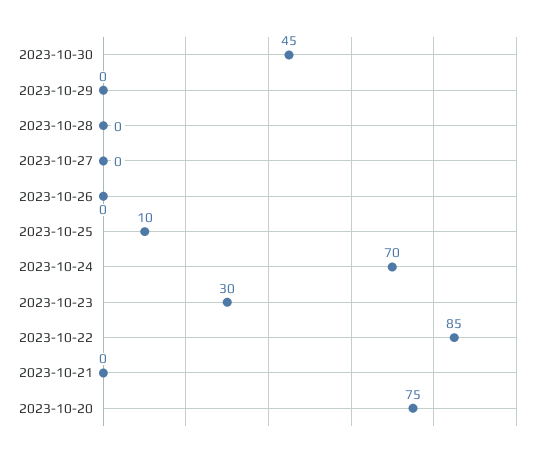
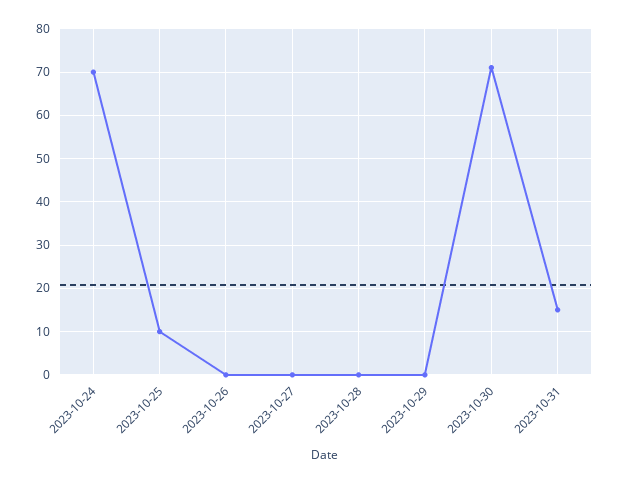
2023-10-30: 45 -> 70
2023-10-23: 30 -> none
2023-10-22: 85 -> none
2023-10-21: 0 -> none
2023-10-20: 75 -> none
2023-10-31: none -> 15

